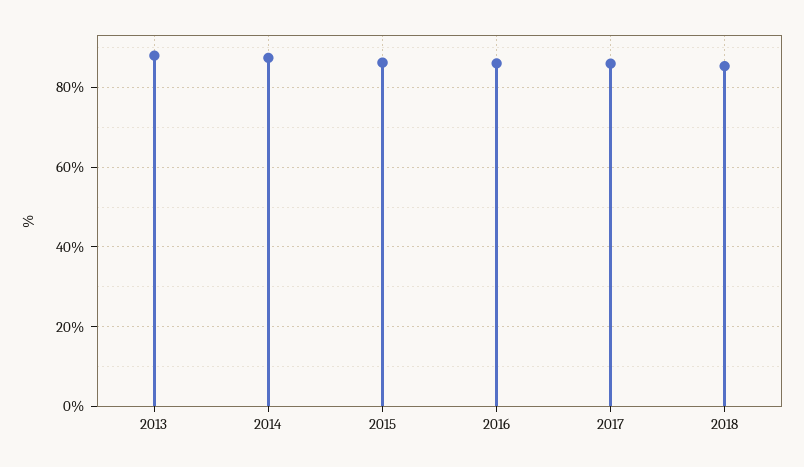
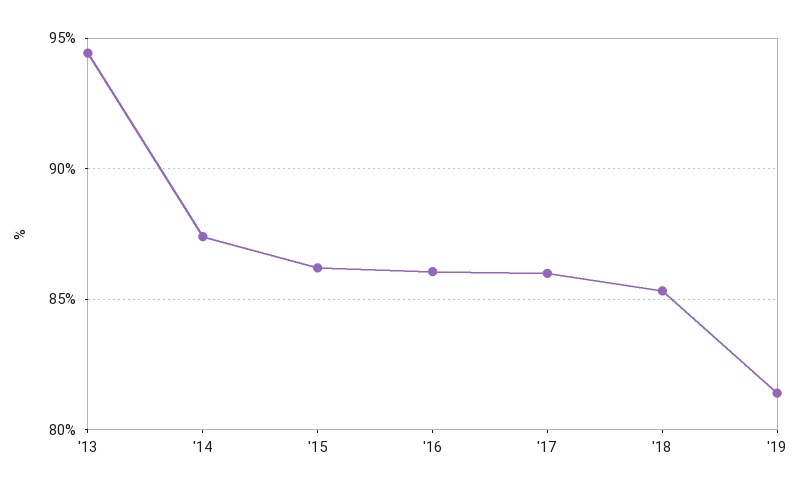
2013: 88 -> 94.5
'19: none -> 81.5

